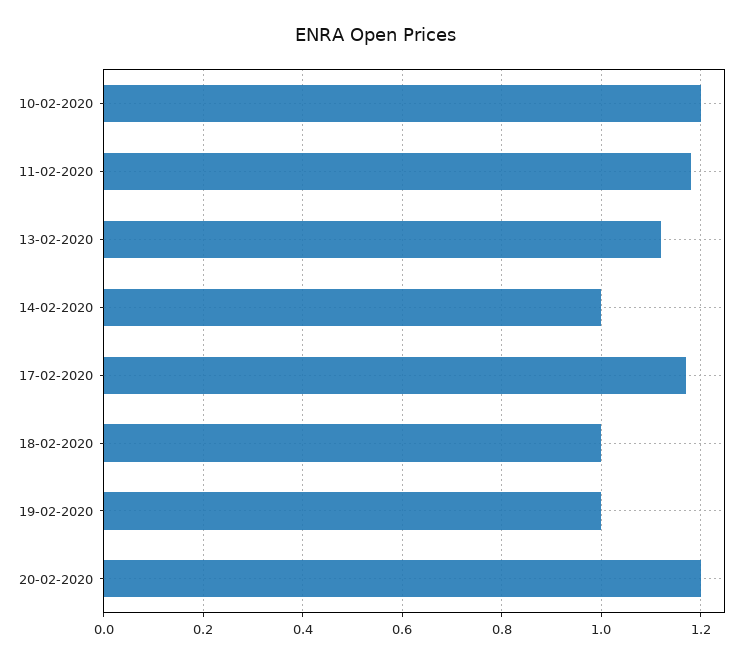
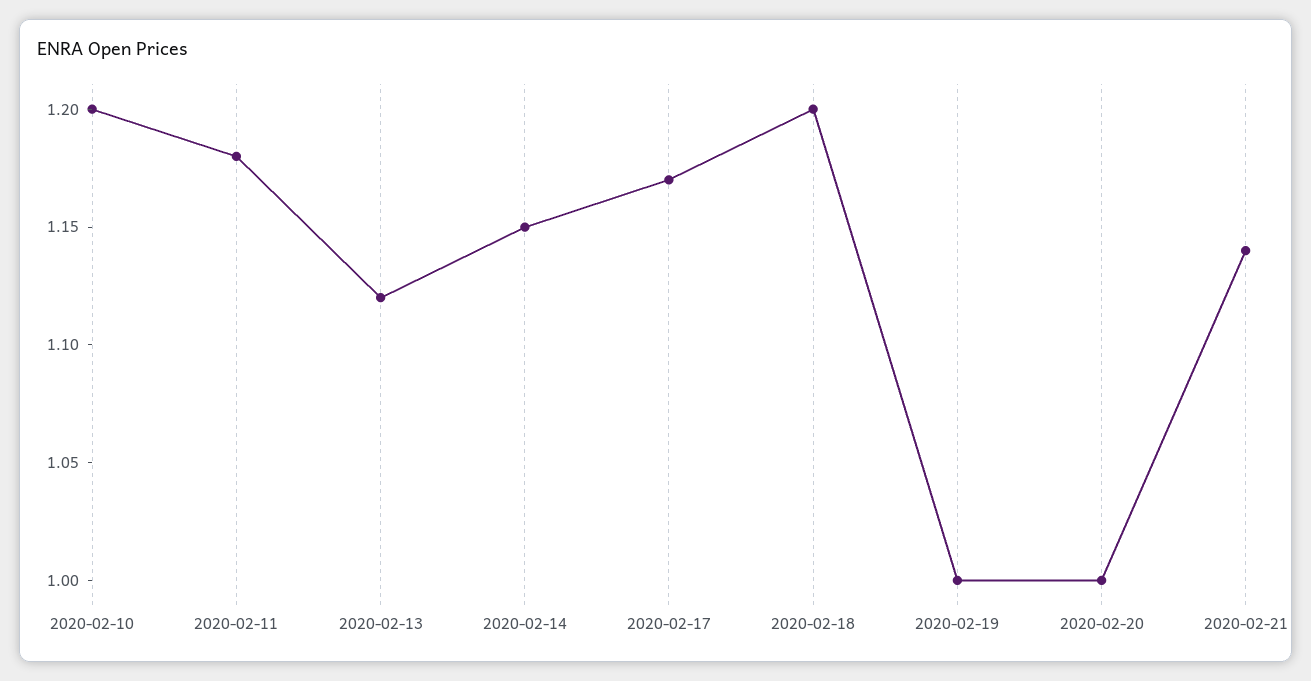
14-02-2020: 1 -> 1.15
18-02-2020: 1 -> 1.2
20-02-2020: 1.2 -> 1
2020-02-21: none -> 1.14

